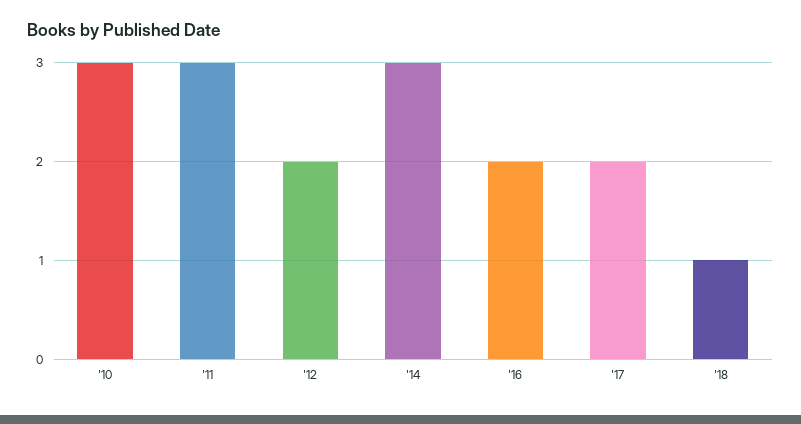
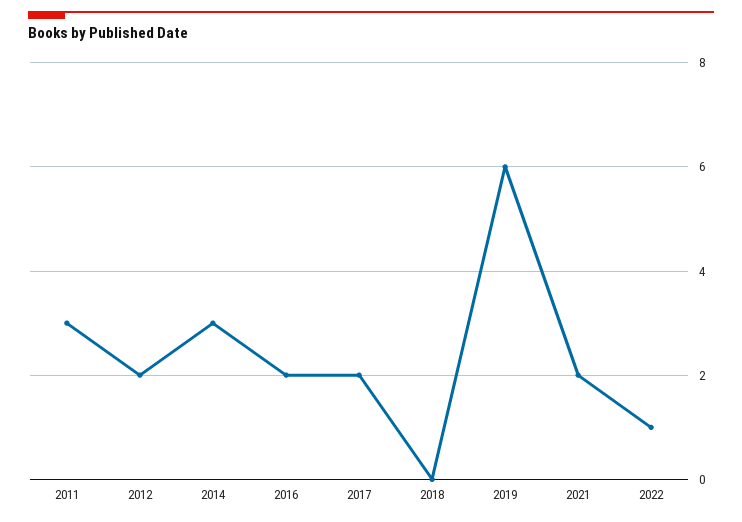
'10: 3 -> none
'18: 1 -> 0
2019: none -> 6
2021: none -> 2
2022: none -> 1

